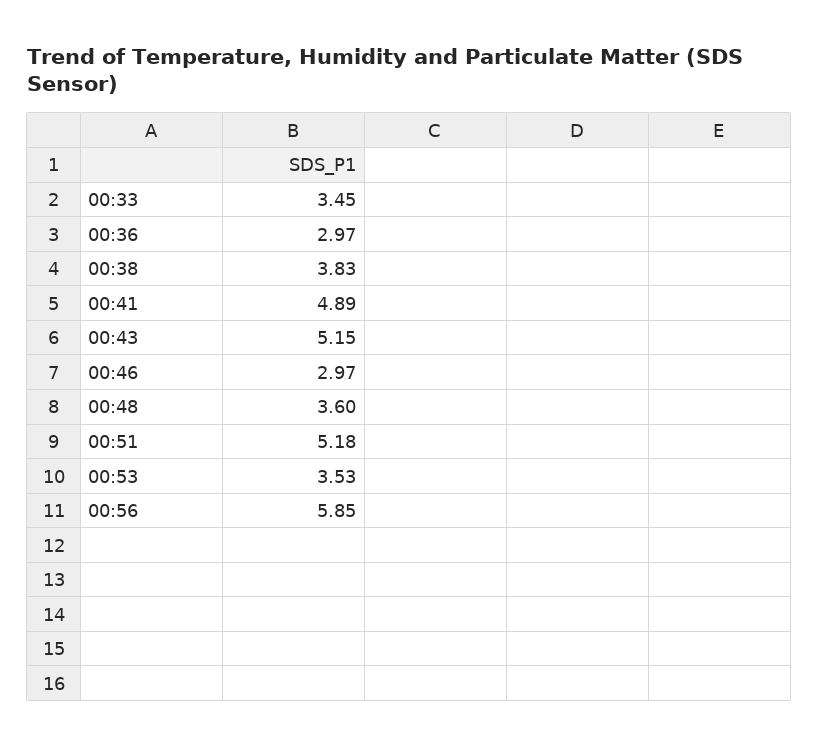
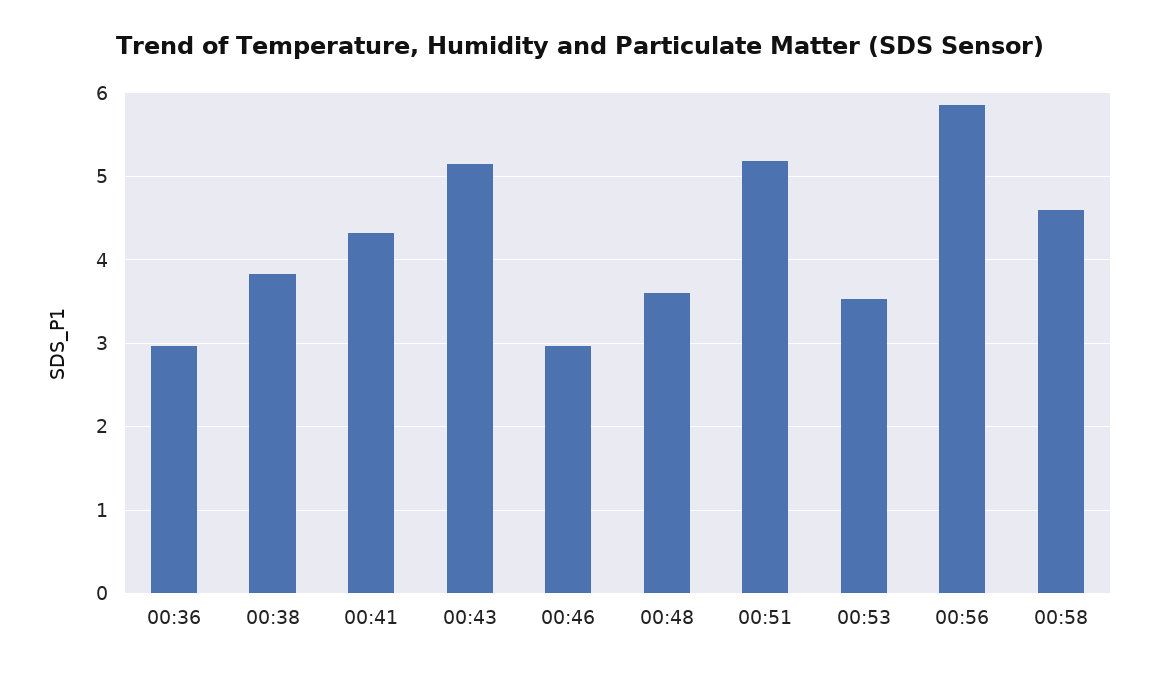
00:33: 3.45 -> none
00:41: 4.89 -> 4.3
00:58: none -> 4.6

